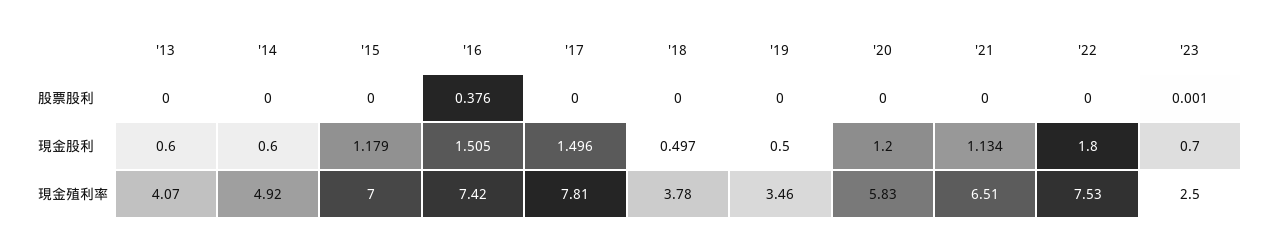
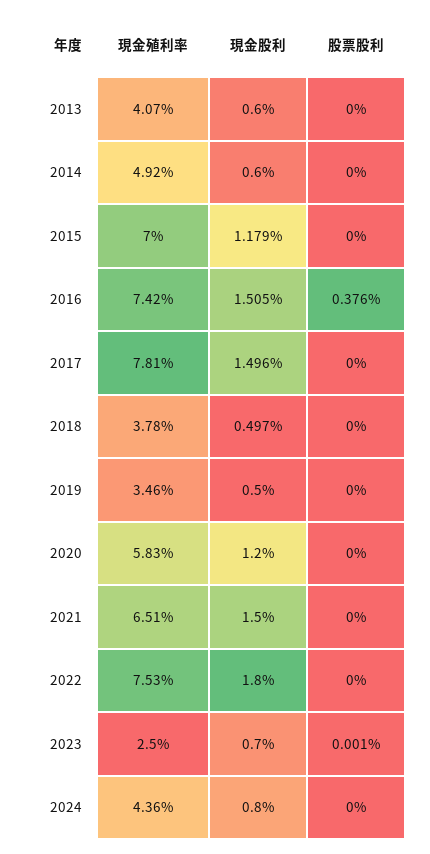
'21, 現金股利: 1.134 -> 1.5
2024, 現金殖利率: none -> 4.36
2024, 現金股利: none -> 0.8
2024, 股票股利: none -> 0

